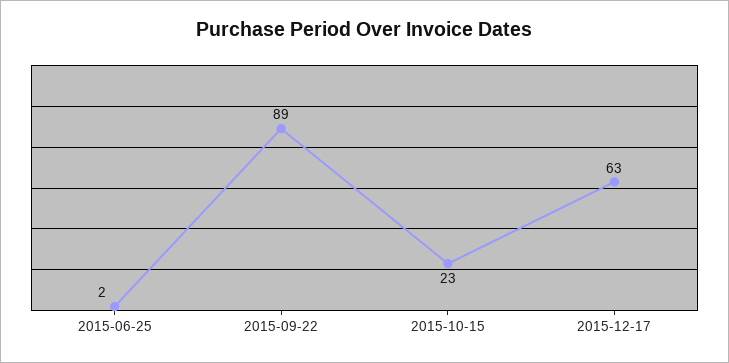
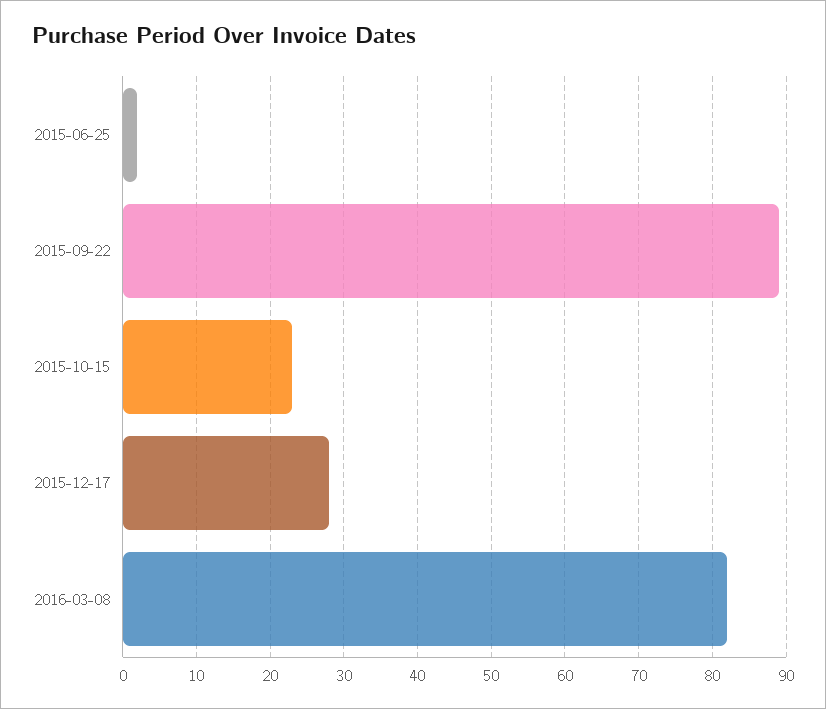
2015-12-17: 63 -> 28
2016-03-08: none -> 82

